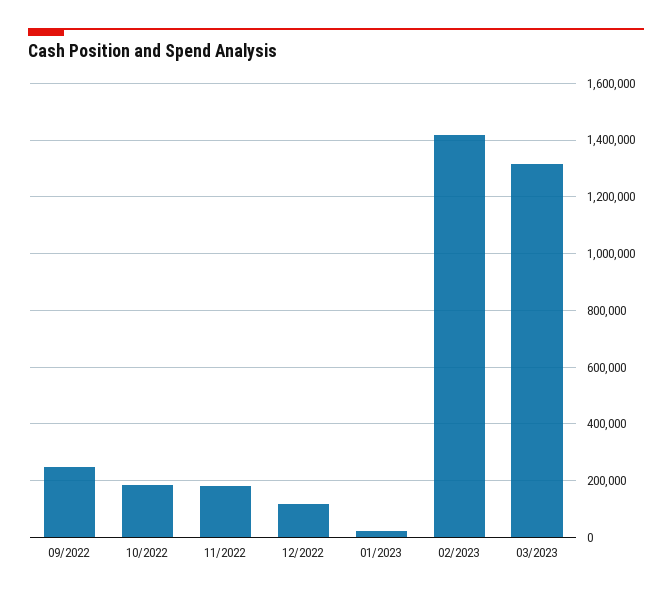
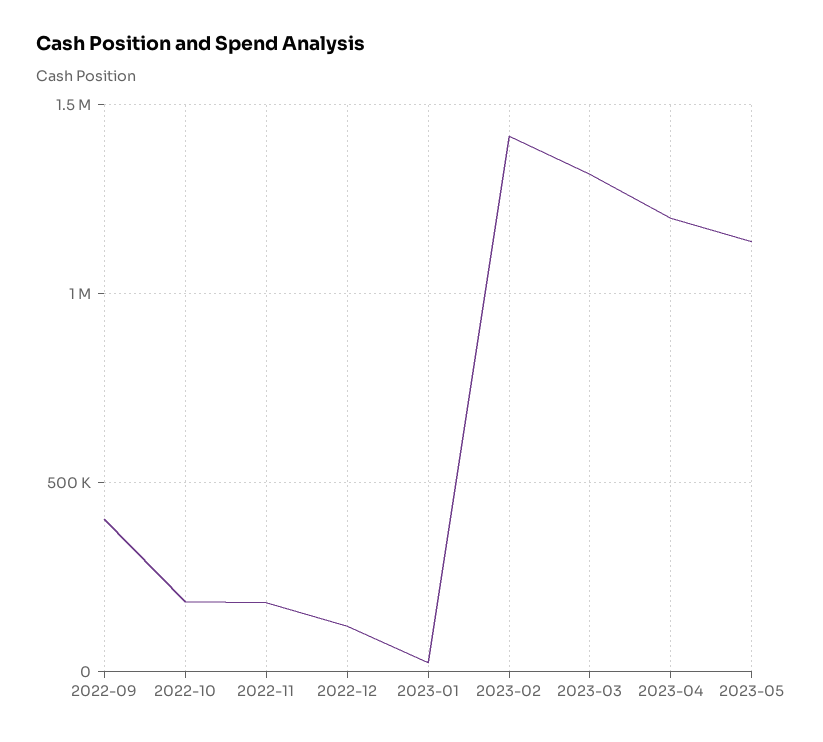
09/2022: 250000 -> 400000
2023-04: none -> 1200000
2023-05: none -> 1150000

